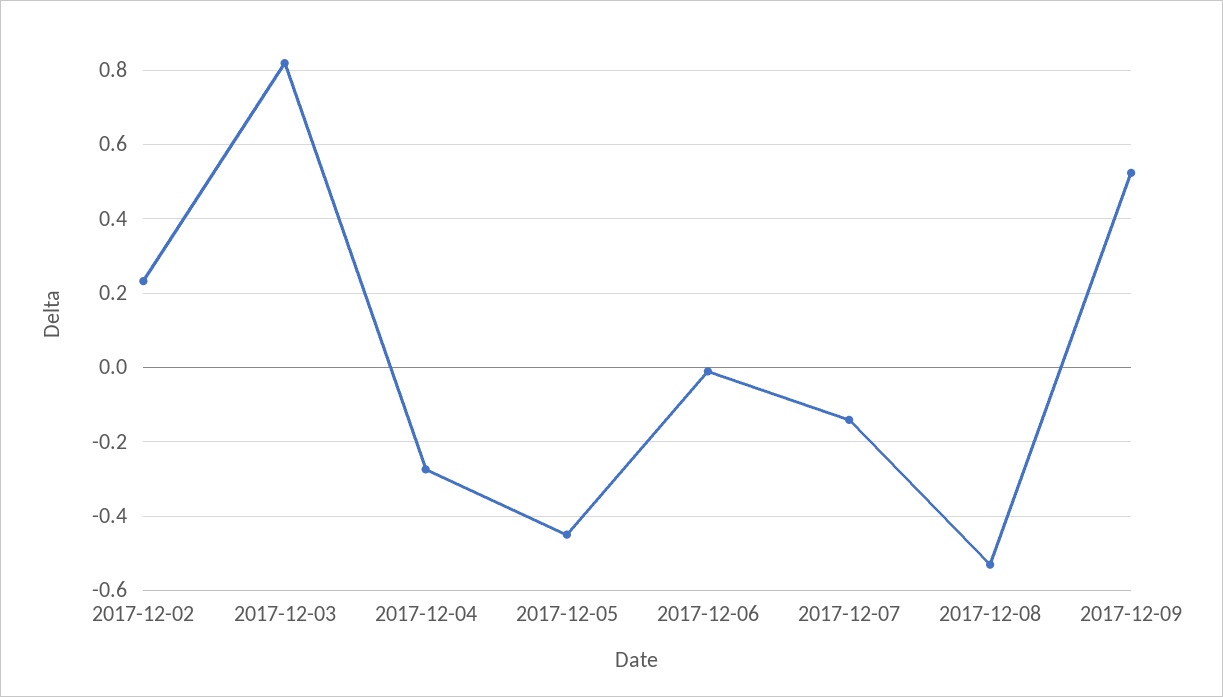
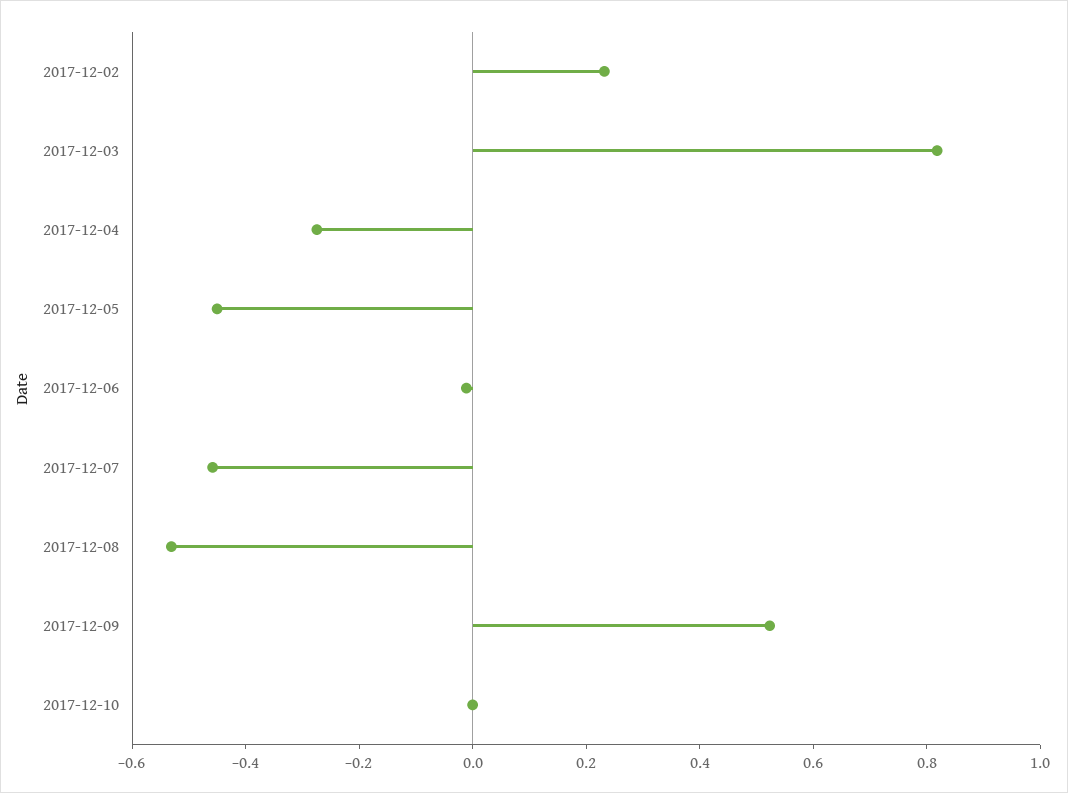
2017-12-07: -0.14 -> -0.45
2017-12-10: none -> 0

